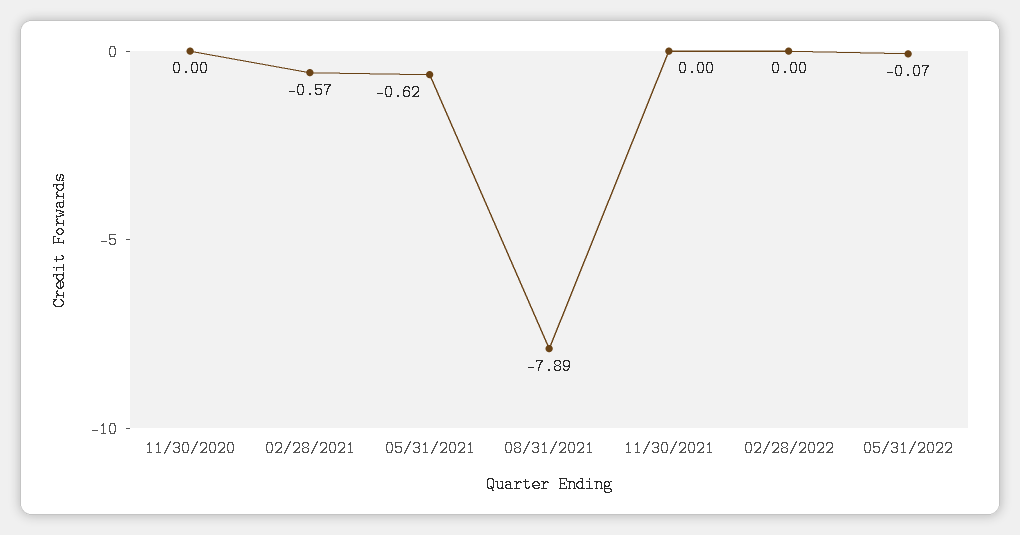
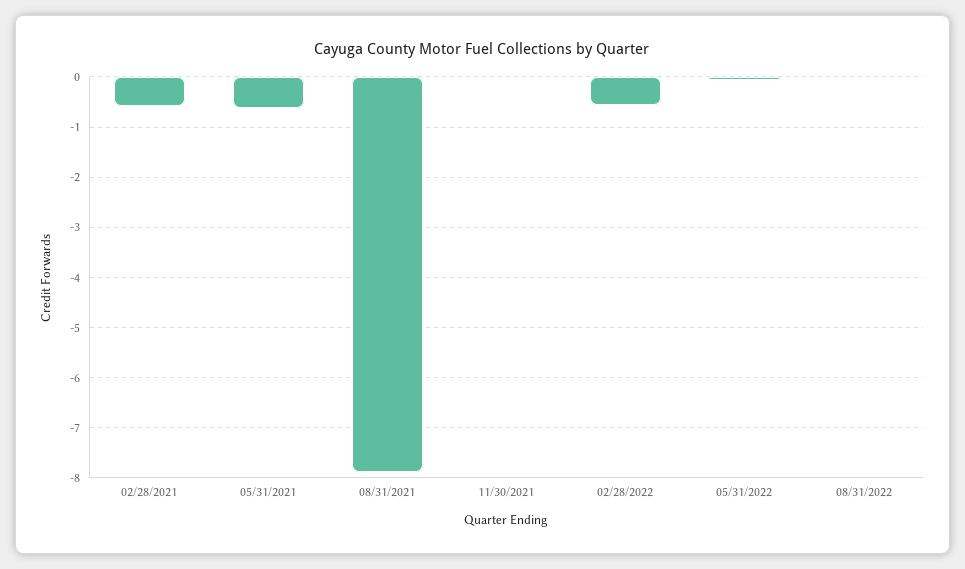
11/30/2020: 0 -> none
02/28/2022: 0 -> -0.6
08/31/2022: none -> 0

